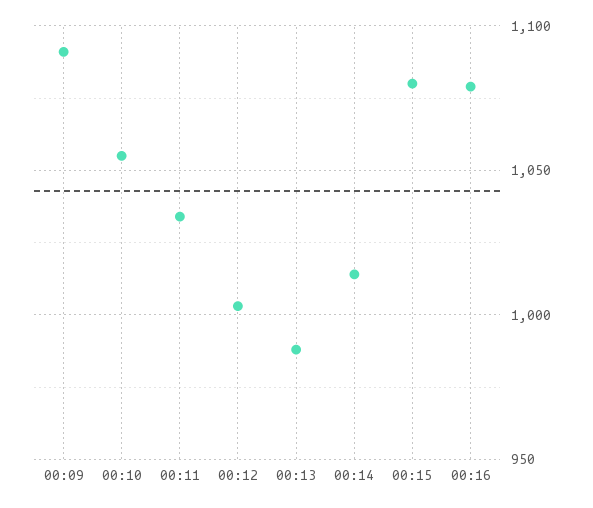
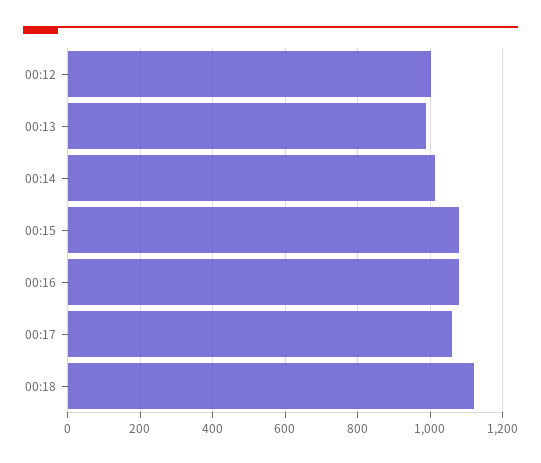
00:09: 1090 -> none
00:10: 1055 -> none
00:11: 1035 -> none
00:17: none -> 1060
00:18: none -> 1120

